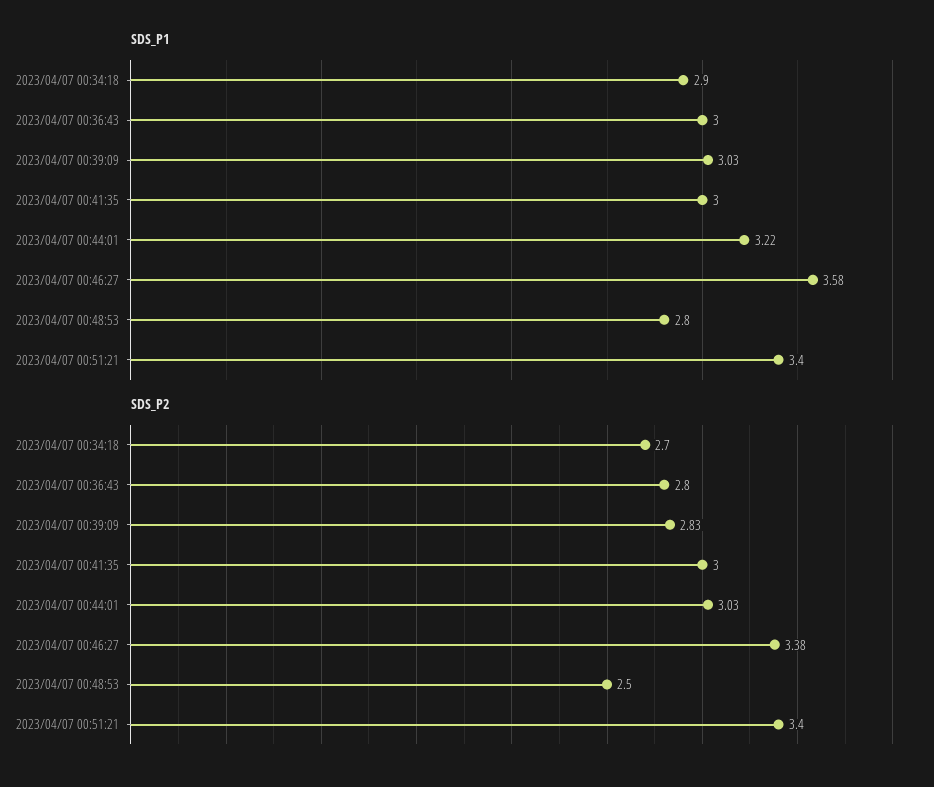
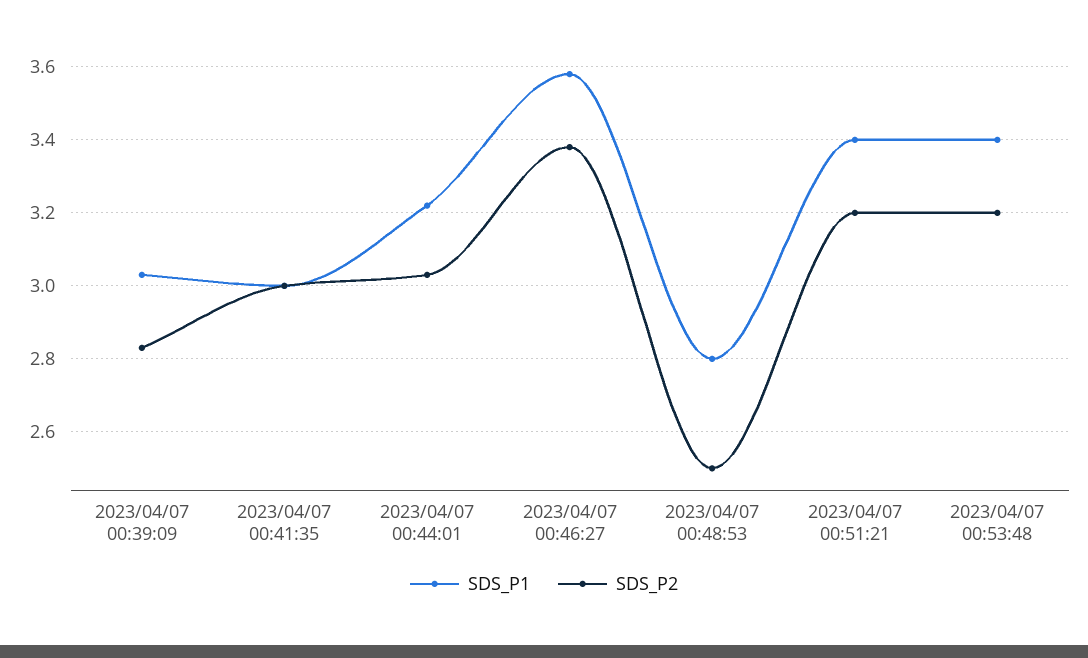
SDS_P1, 2023/04/07 00:34:18: 2.9 -> none
SDS_P1, 2023/04/07 00:36:43: 3 -> none
SDS_P2, 2023/04/07 00:34:18: 2.7 -> none
SDS_P2, 2023/04/07 00:36:43: 2.8 -> none
SDS_P2, 2023/04/07 00:51:21: 3.4 -> 3.2
SDS_P1, 2023/04/07 00:53:48: none -> 3.4
SDS_P2, 2023/04/07 00:53:48: none -> 3.2

